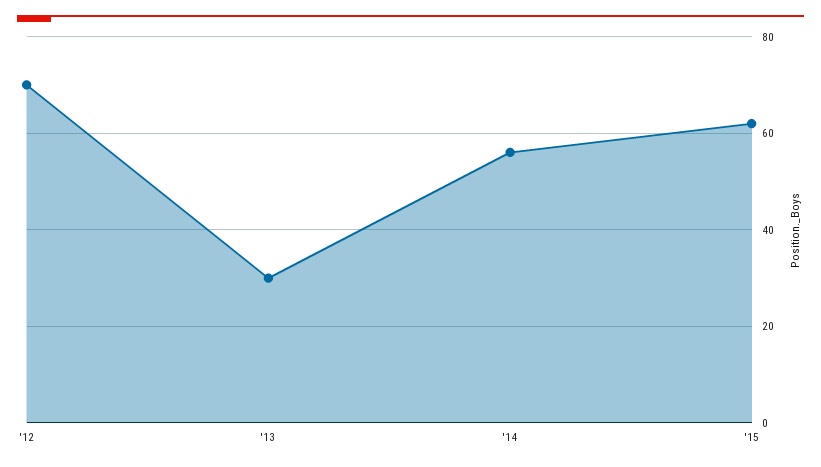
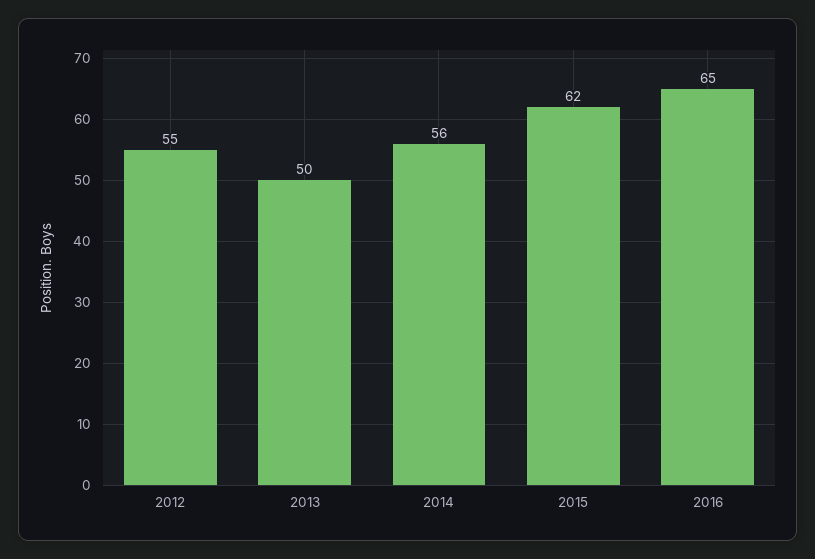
'12: 70 -> 55
'13: 30 -> 50
2016: none -> 65

